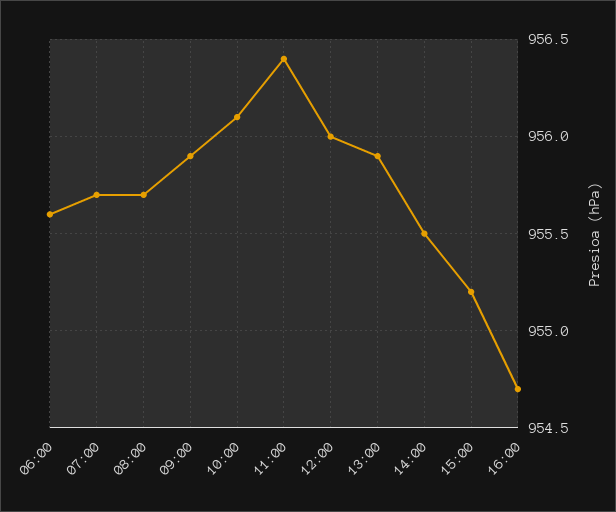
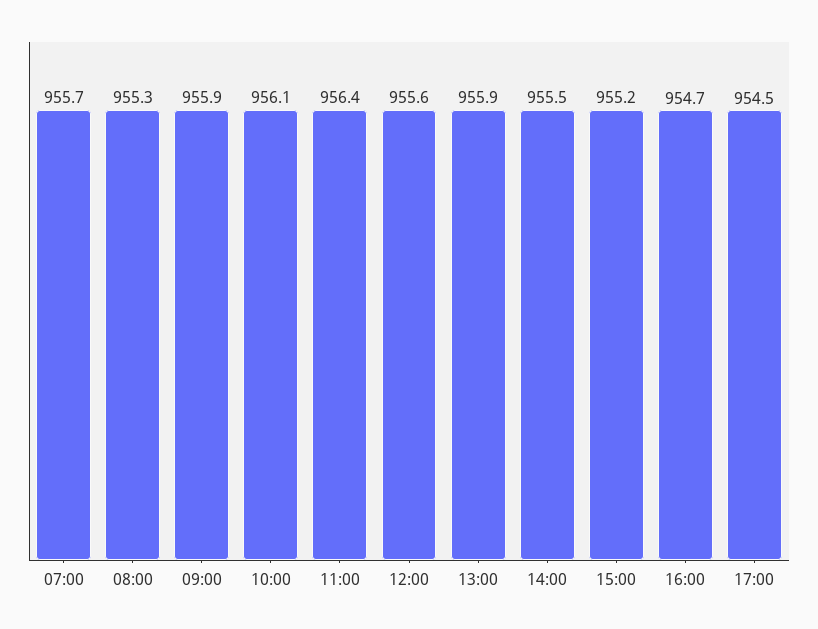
06:00: 955.6 -> none
08:00: 955.7 -> 955.3
12:00: 956 -> 955.6
17:00: none -> 954.5

